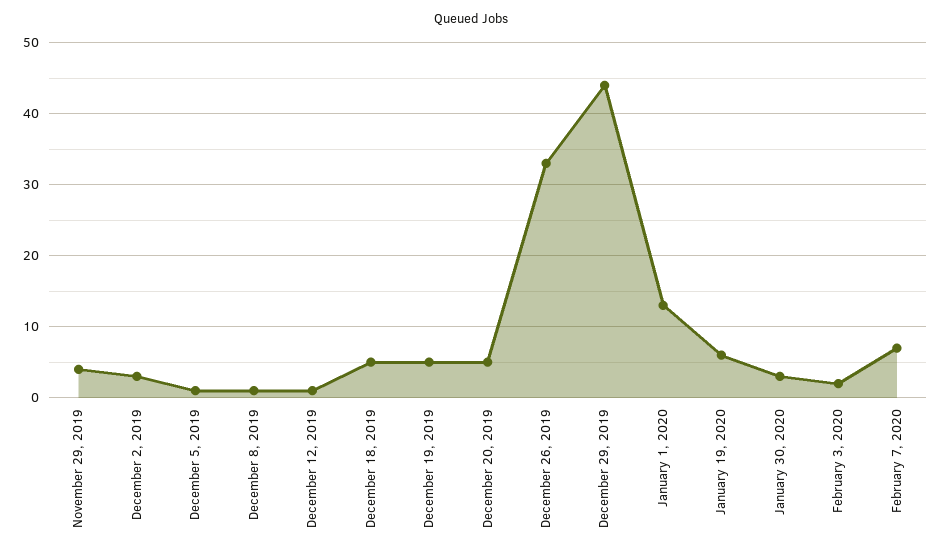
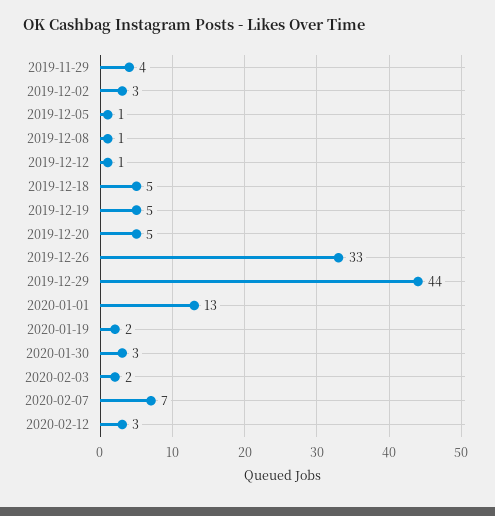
January 19, 2020: 6 -> 2
2020-02-12: none -> 3

